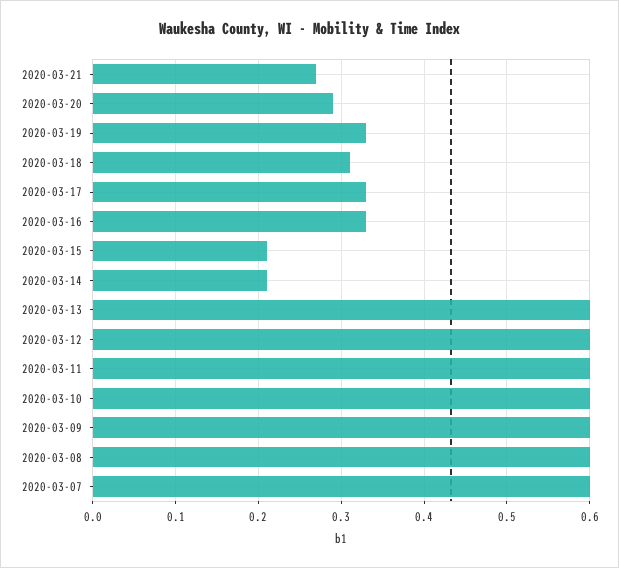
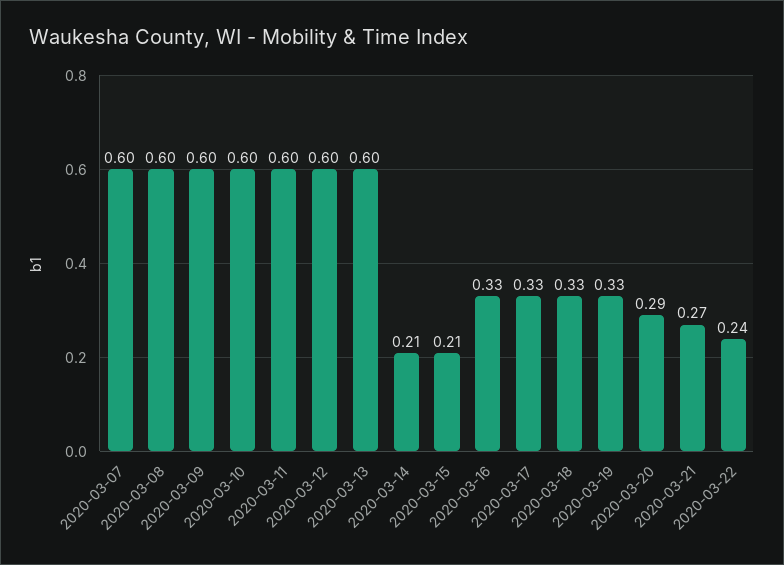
2020-03-18: 0.31 -> 0.33
2020-03-22: none -> 0.24

